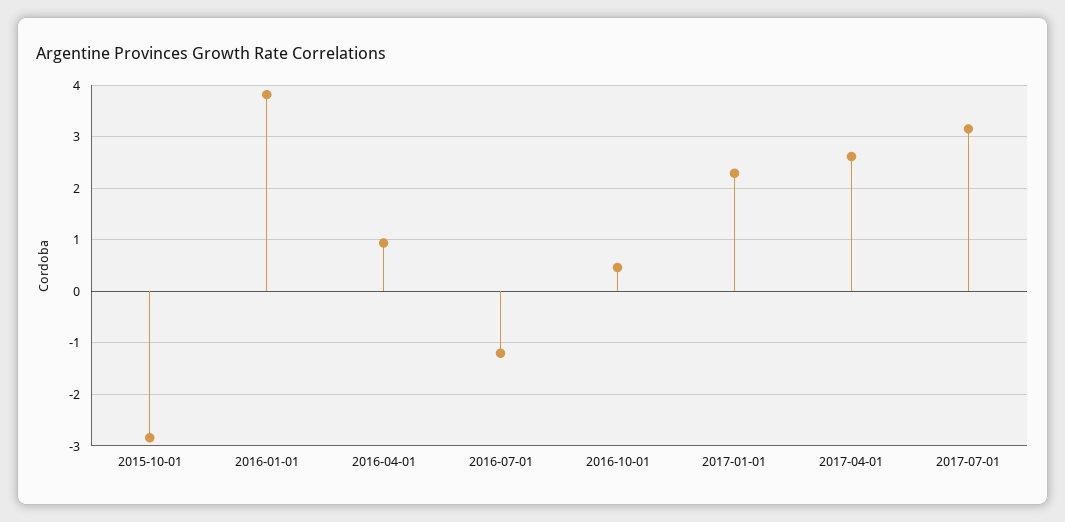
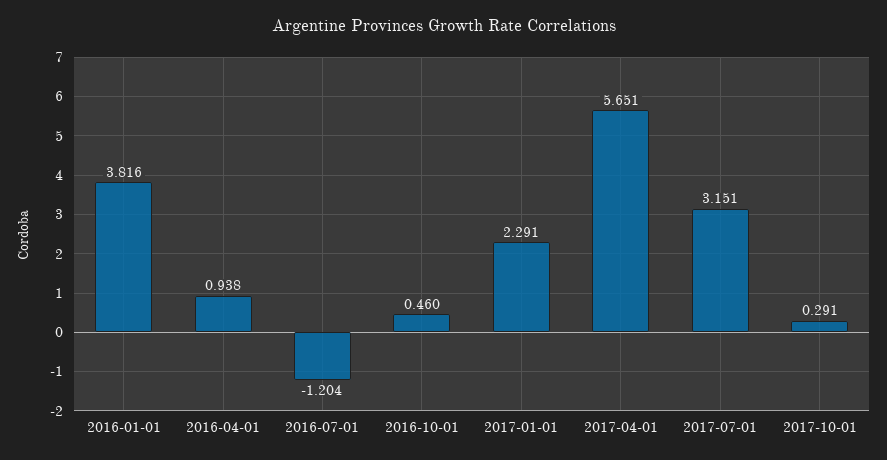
2015-10-01: -2.8 -> none
2017-04-01: 2.6 -> 5.651
2017-10-01: none -> 0.291

